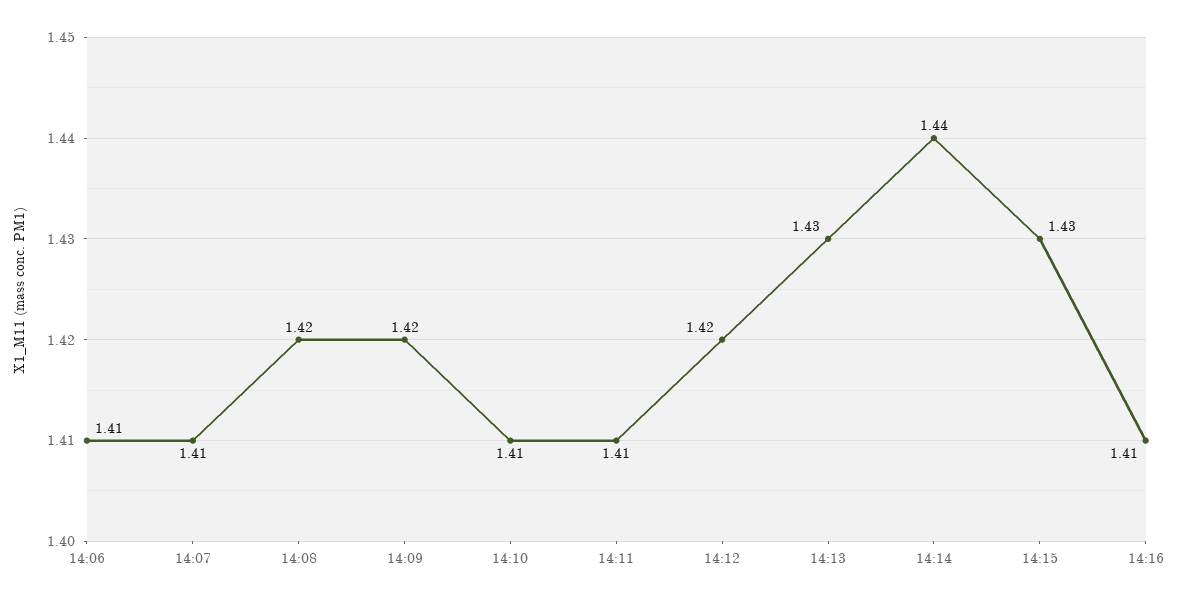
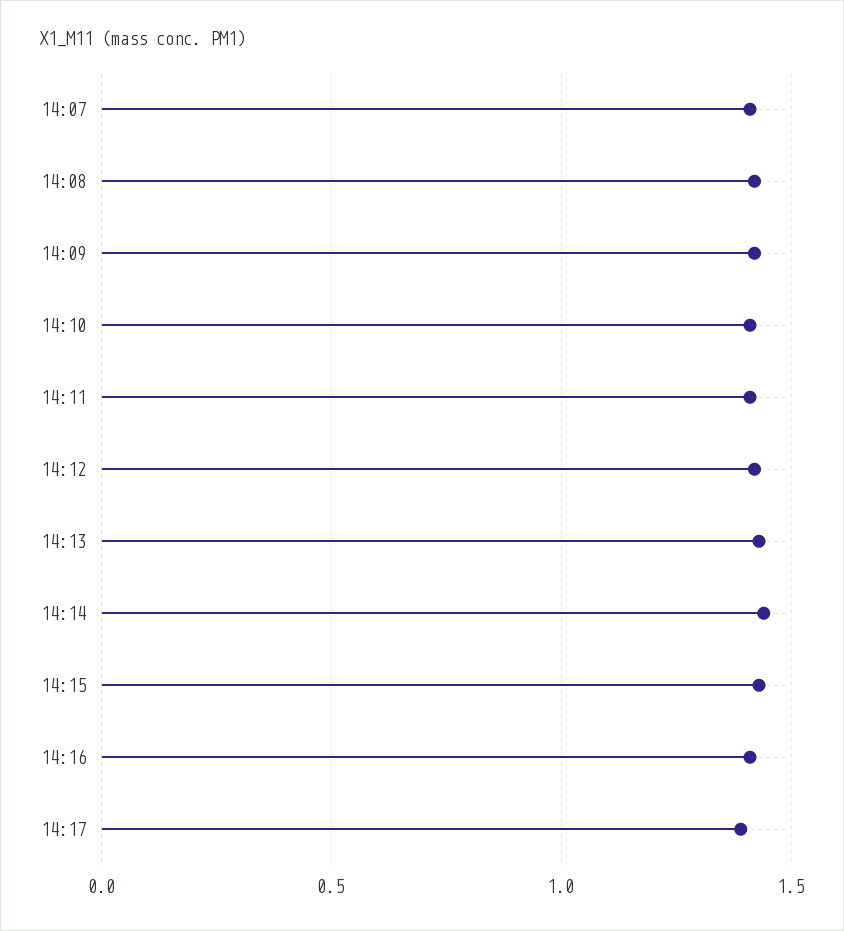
14:06: 1.41 -> none
14:17: none -> 1.4

